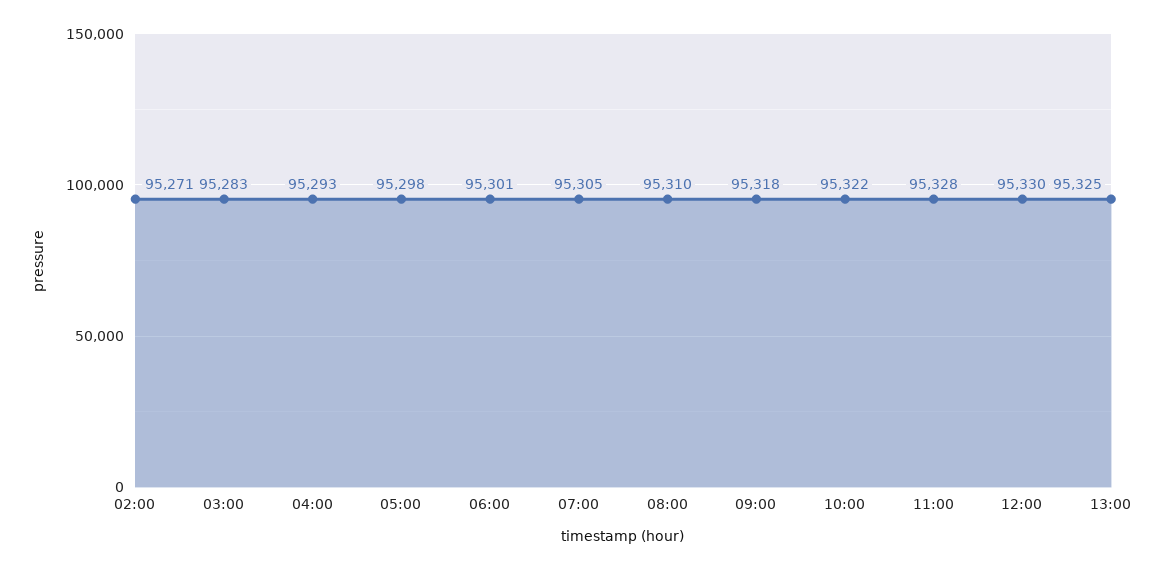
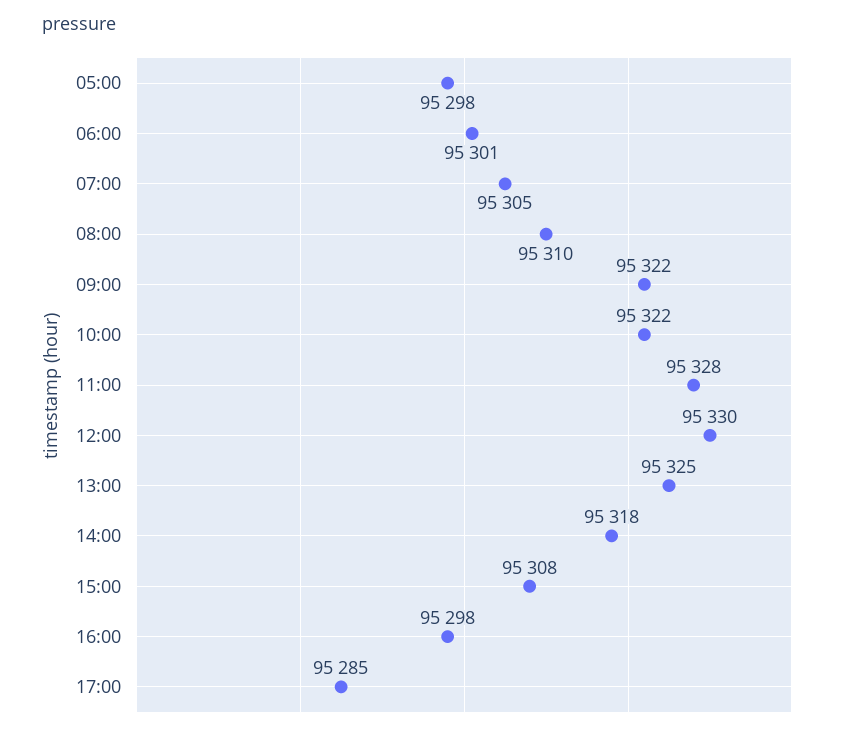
02:00: 95271 -> none
03:00: 95283 -> none
04:00: 95293 -> none
09:00: 95318 -> 95322
14:00: none -> 95318
15:00: none -> 95308
16:00: none -> 95298
17:00: none -> 95285

